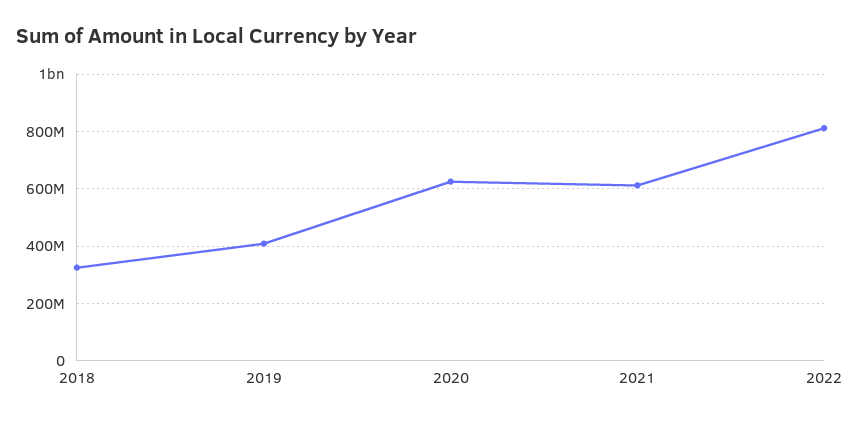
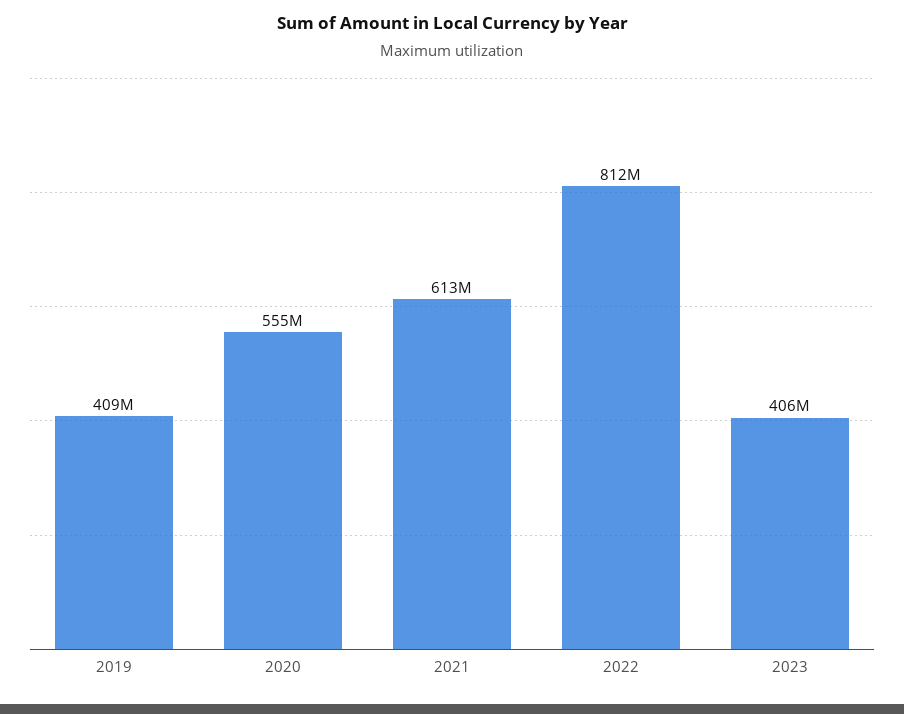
2018: 325000000 -> none
2020: 625000000 -> 555000000
2023: none -> 406000000

